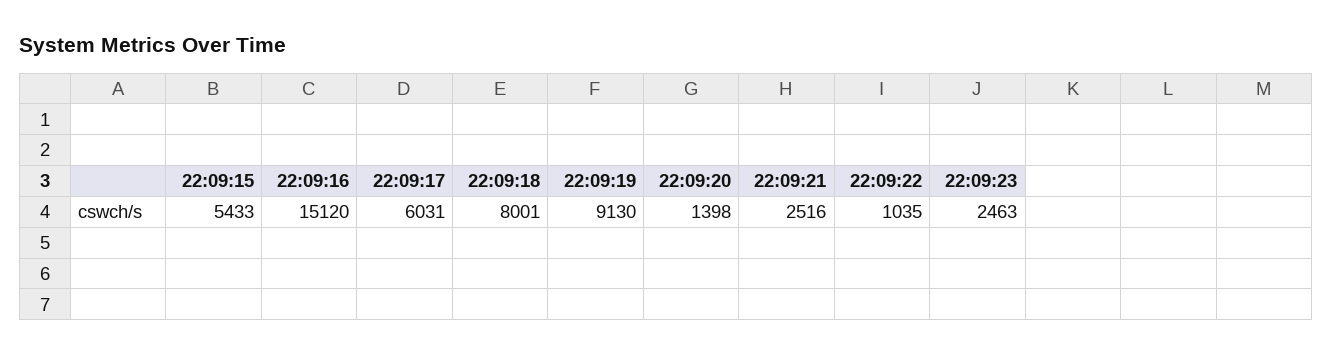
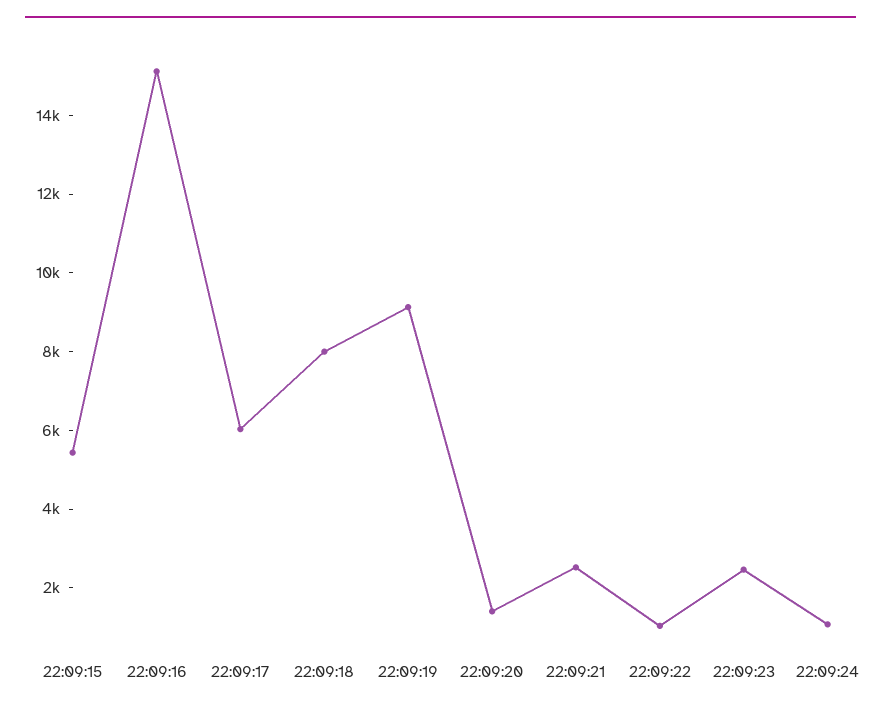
22:09:24: none -> 1000

